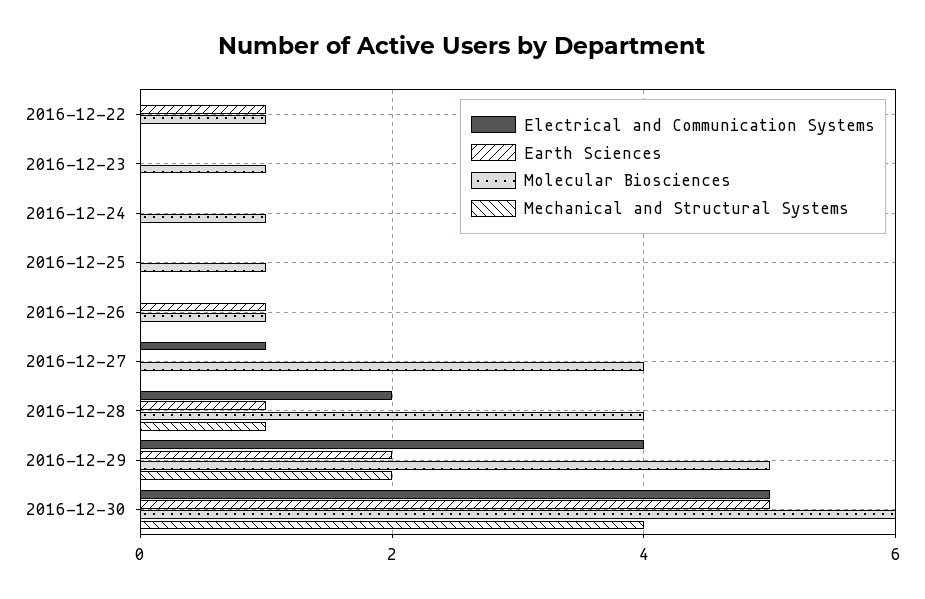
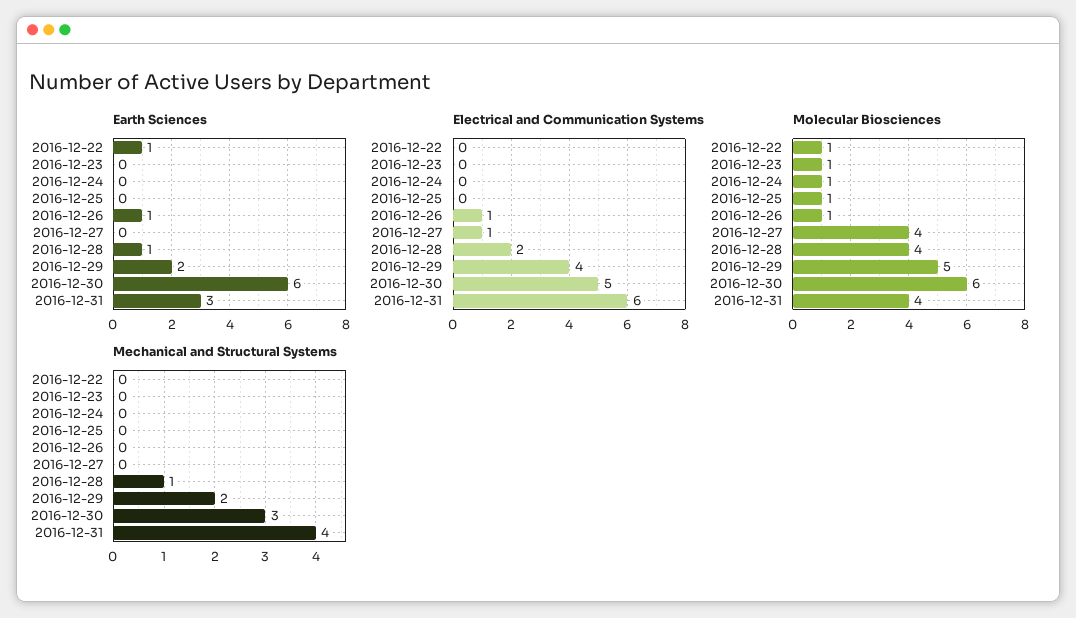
Electrical and Communication Systems, 2016-12-26: 0 -> 1
Earth Sciences, 2016-12-30: 5 -> 6
Mechanical and Structural Systems, 2016-12-30: 4 -> 3
Earth Sciences, 2016-12-31: none -> 3
Electrical and Communication Systems, 2016-12-31: none -> 6
Molecular Biosciences, 2016-12-31: none -> 4
Mechanical and Structural Systems, 2016-12-31: none -> 4

